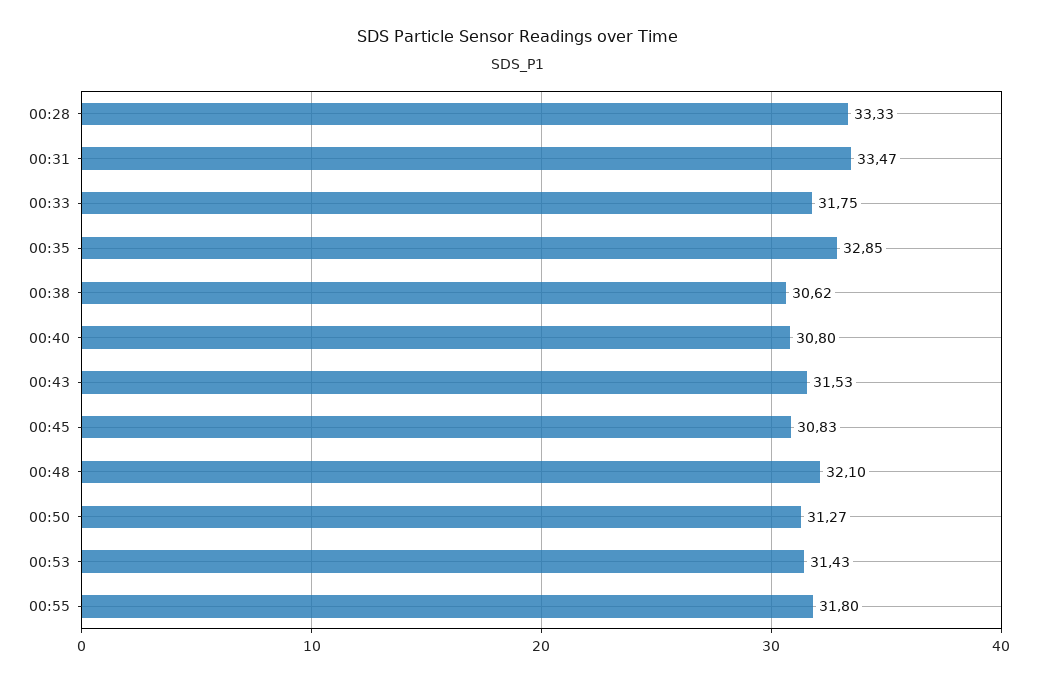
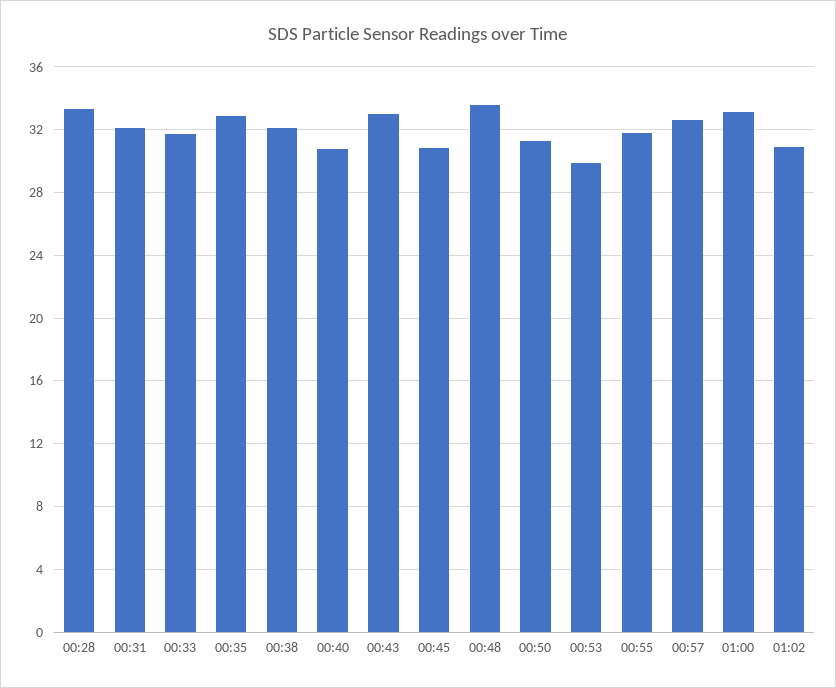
00:31: 33.47 -> 32
00:38: 30.62 -> 32
00:43: 31.53 -> 33
00:48: 32.1 -> 33.5
00:53: 31.43 -> 30
00:57: none -> 32.5
01:00: none -> 33
01:02: none -> 31

